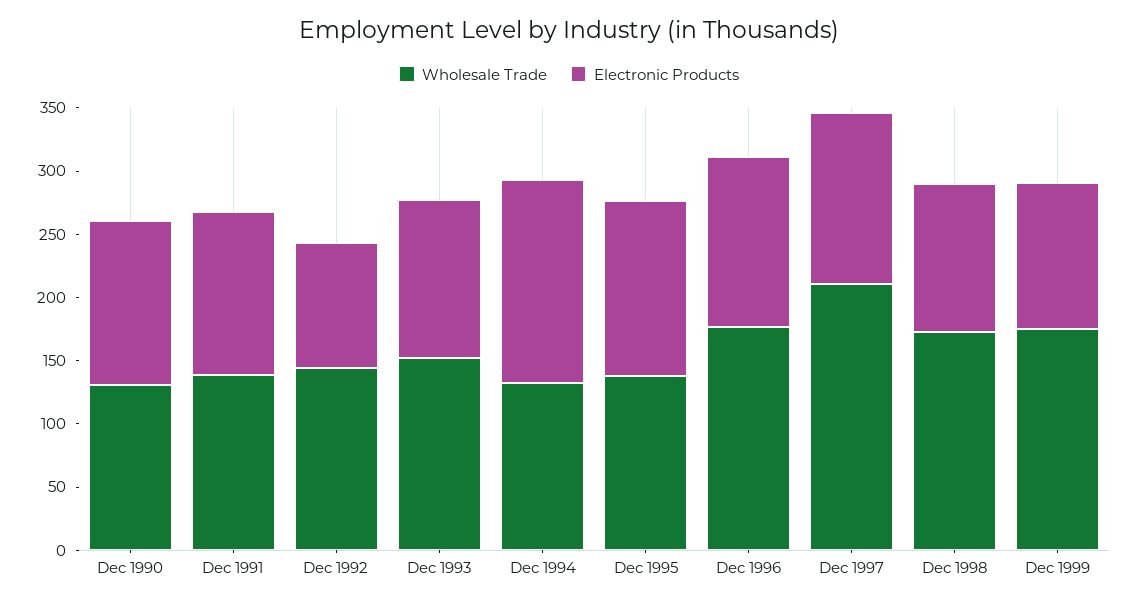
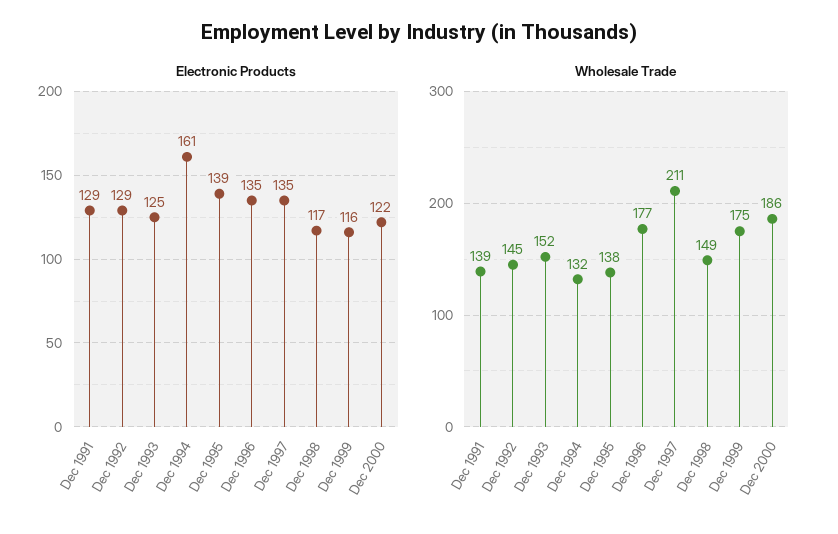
Wholesale Trade, Dec 1990: 130 -> none
Electronic Products, Dec 1990: 130 -> none
Electronic Products, Dec 1992: 100 -> 129
Wholesale Trade, Dec 1998: 170 -> 149
Electronic Products, Dec 2000: none -> 122
Wholesale Trade, Dec 2000: none -> 186

